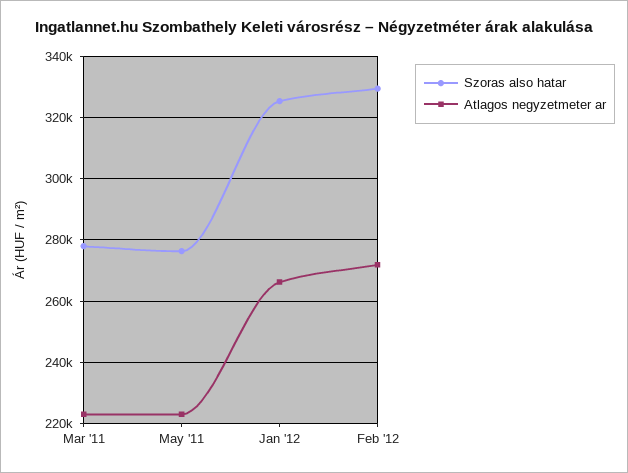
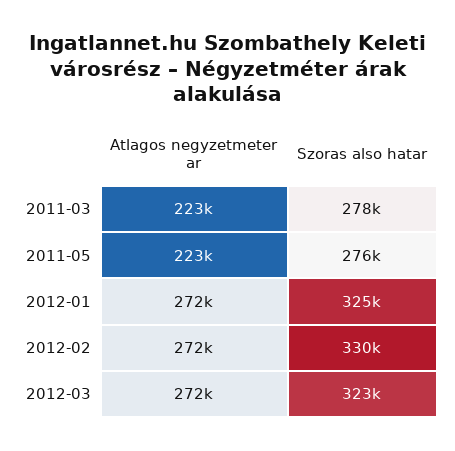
Atlagos negyzetmeter ar, Jan '12: 266000 -> 272000
Atlagos negyzetmeter ar, 2012-03: none -> 272000
Szoras also hatar, 2012-03: none -> 323000

